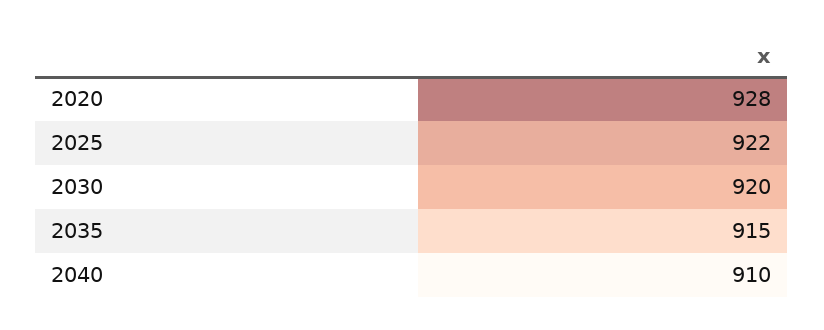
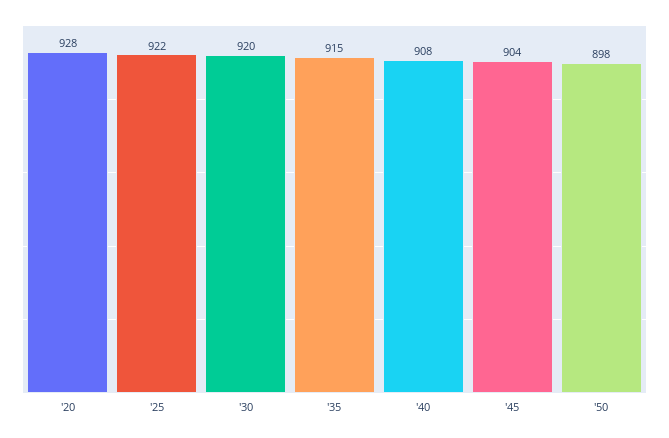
2040: 910 -> 908
'45: none -> 904
'50: none -> 898

